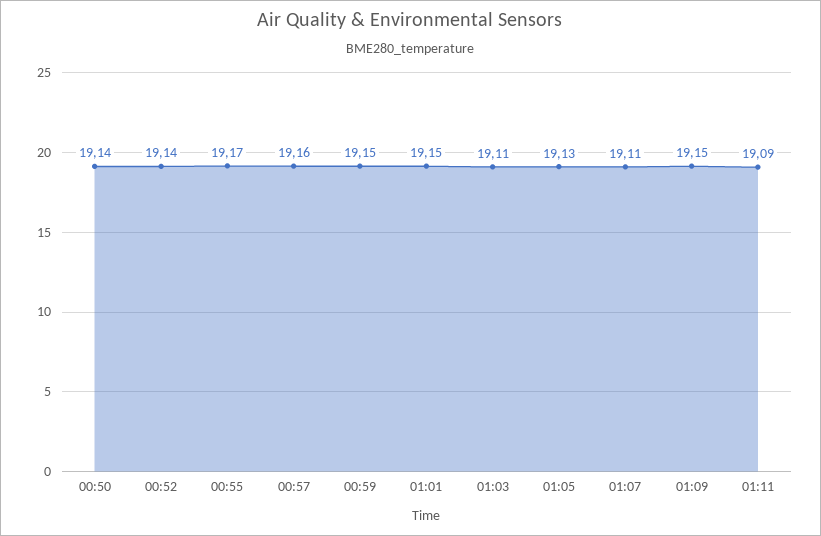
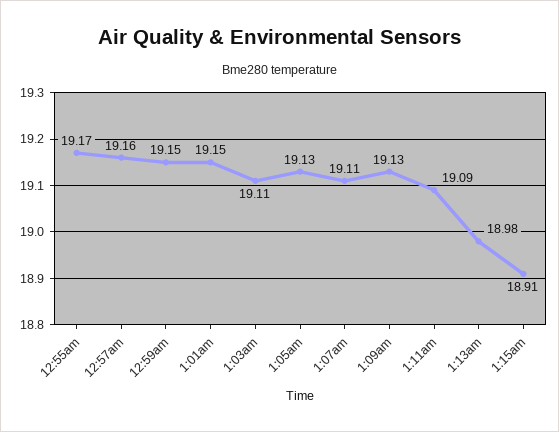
00:50: 19.14 -> none
00:52: 19.14 -> none
01:09: 19.15 -> 19.13
1:13am: none -> 18.98
1:15am: none -> 18.91

